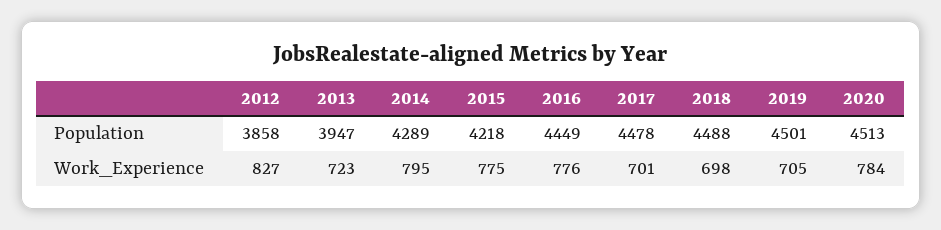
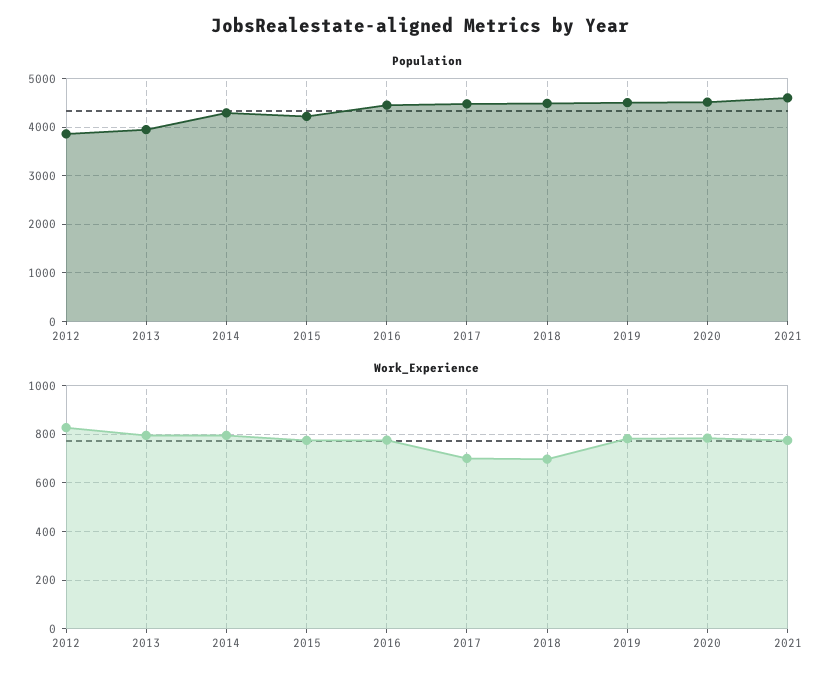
Work_Experience, 2013: 723 -> 800
Work_Experience, 2019: 705 -> 775
Population, 2021: none -> 4600
Work_Experience, 2021: none -> 775

